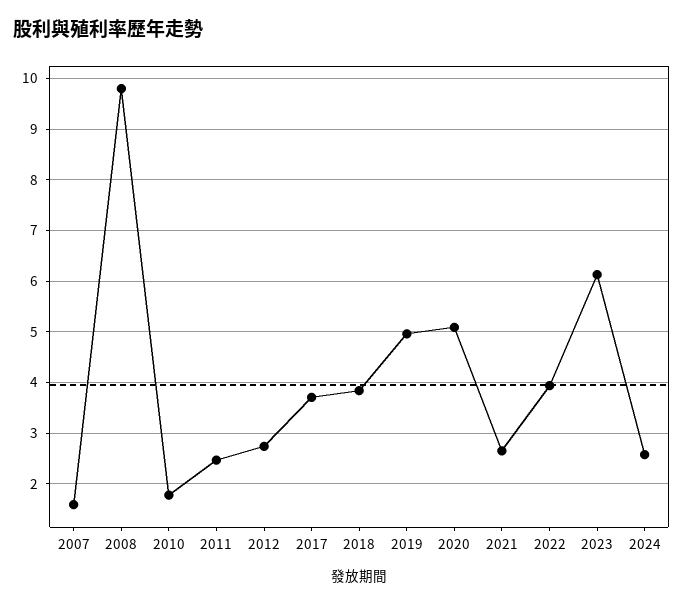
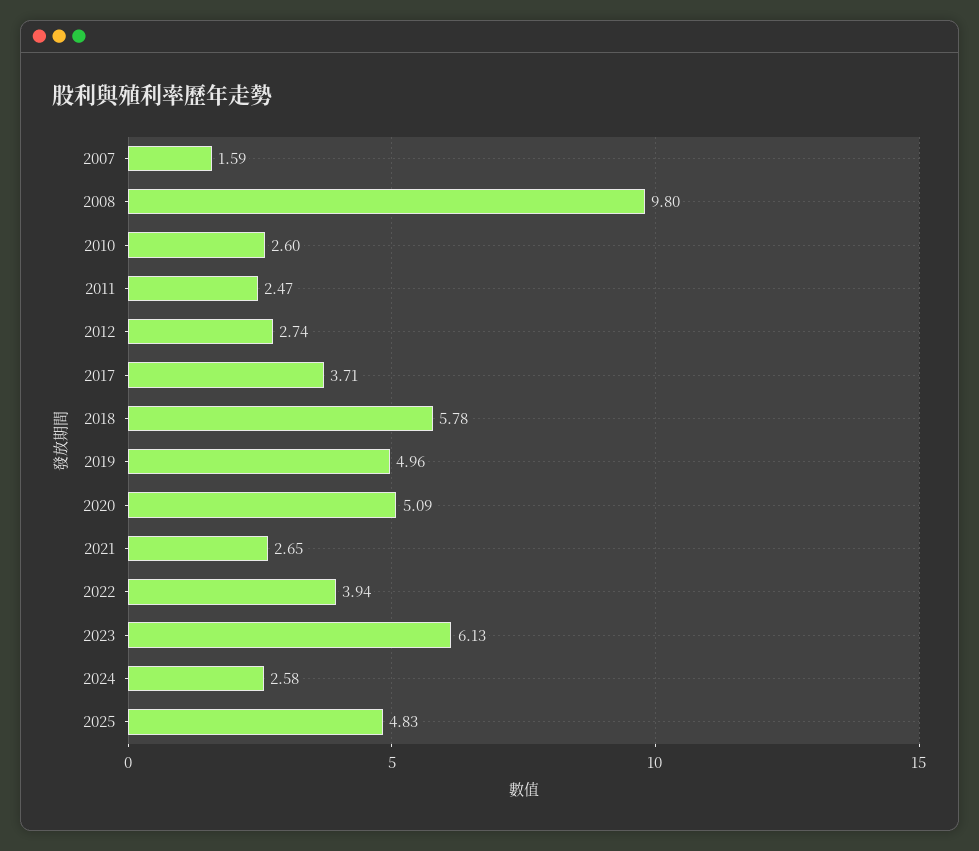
2010: 1.8 -> 2.6
2018: 3.8 -> 5.78
2025: none -> 4.83

